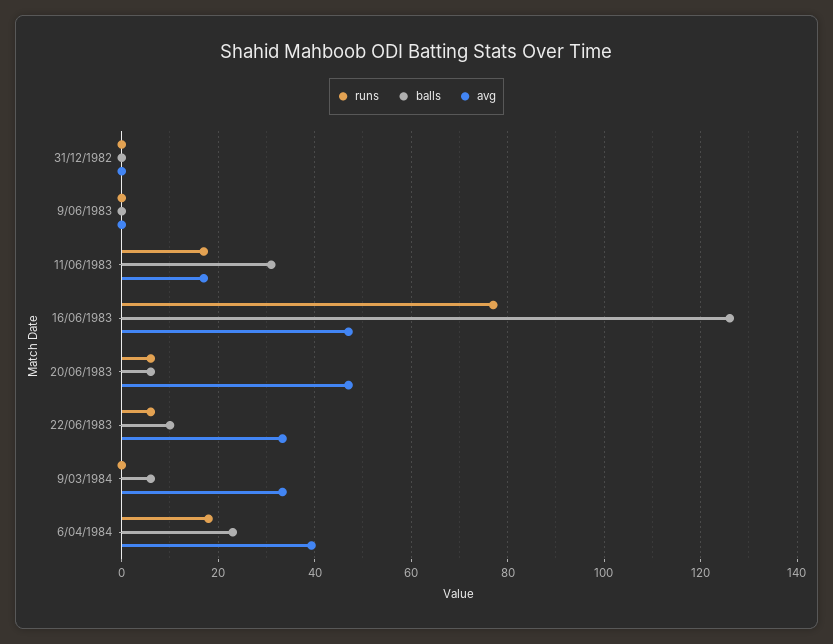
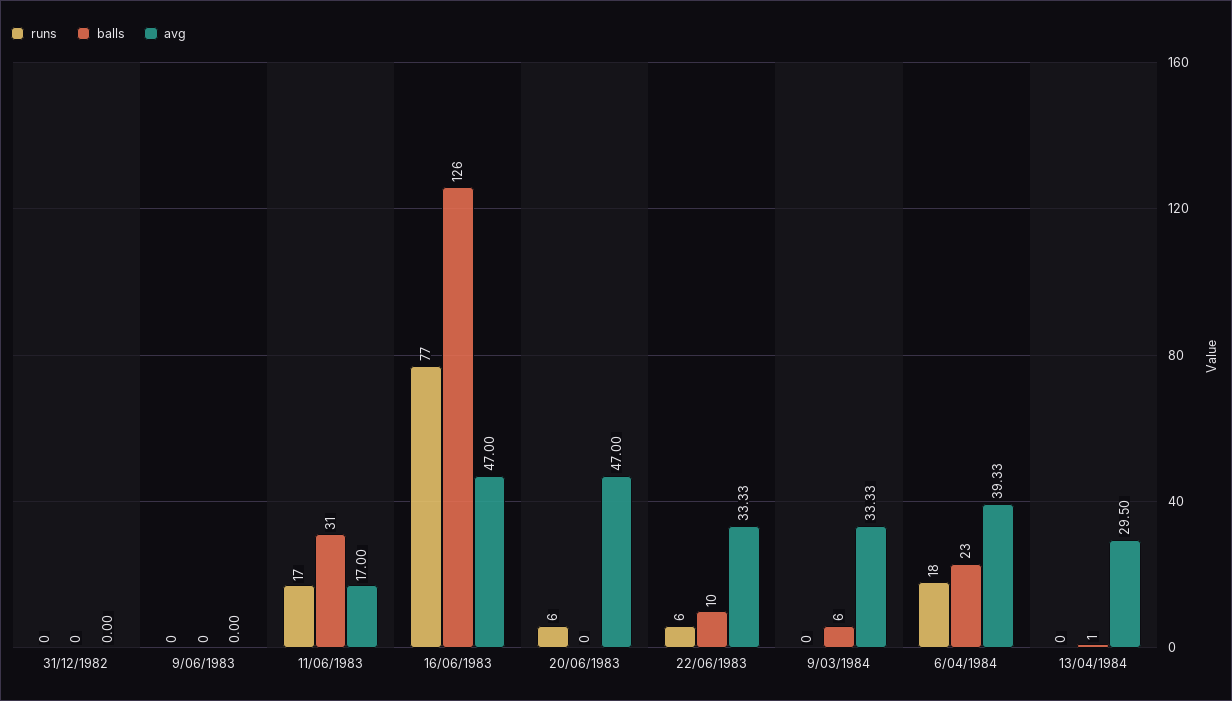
balls, 20/06/1983: 6 -> 0
runs, 13/04/1984: none -> 0
balls, 13/04/1984: none -> 1
avg, 13/04/1984: none -> 29.5

